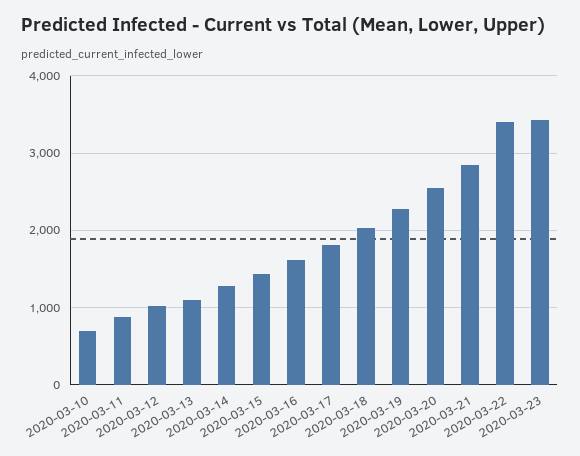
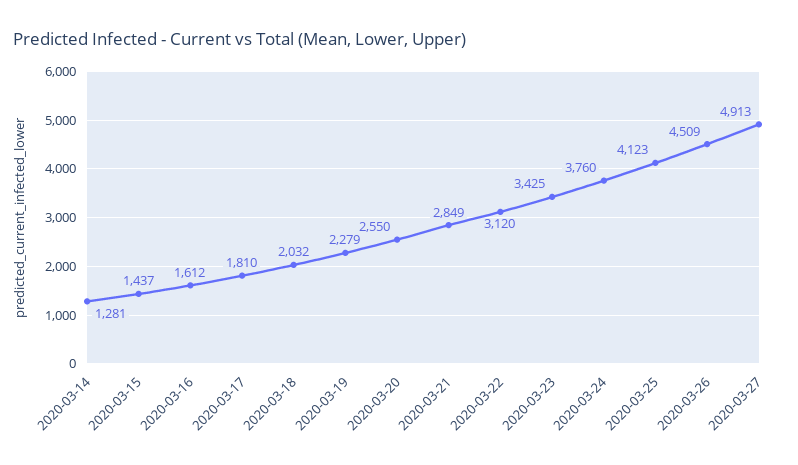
2020-03-10: 700 -> none
2020-03-11: 900 -> none
2020-03-12: 1000 -> none
2020-03-13: 1100 -> none
2020-03-22: 3400 -> 3120
2020-03-24: none -> 3760
2020-03-25: none -> 4123
2020-03-26: none -> 4509
2020-03-27: none -> 4913

